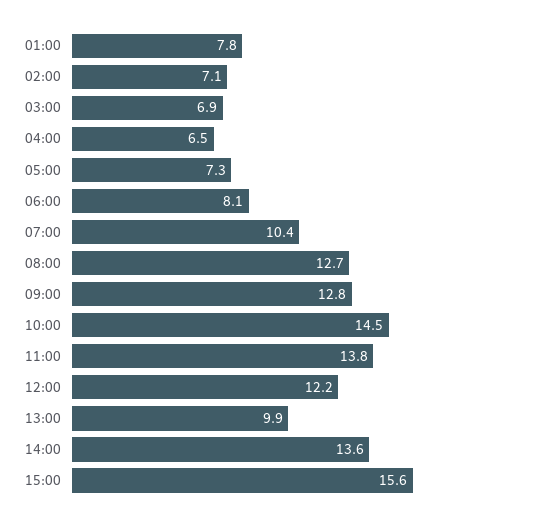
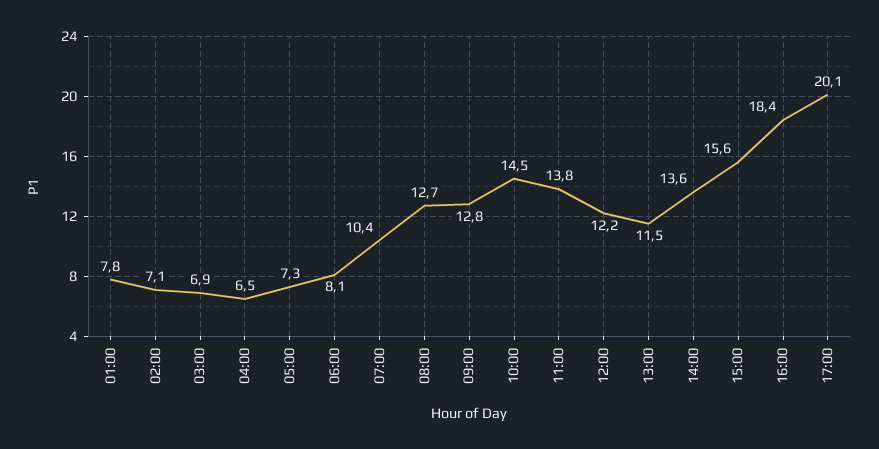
13:00: 9.9 -> 11.5
16:00: none -> 18.4
17:00: none -> 20.1

